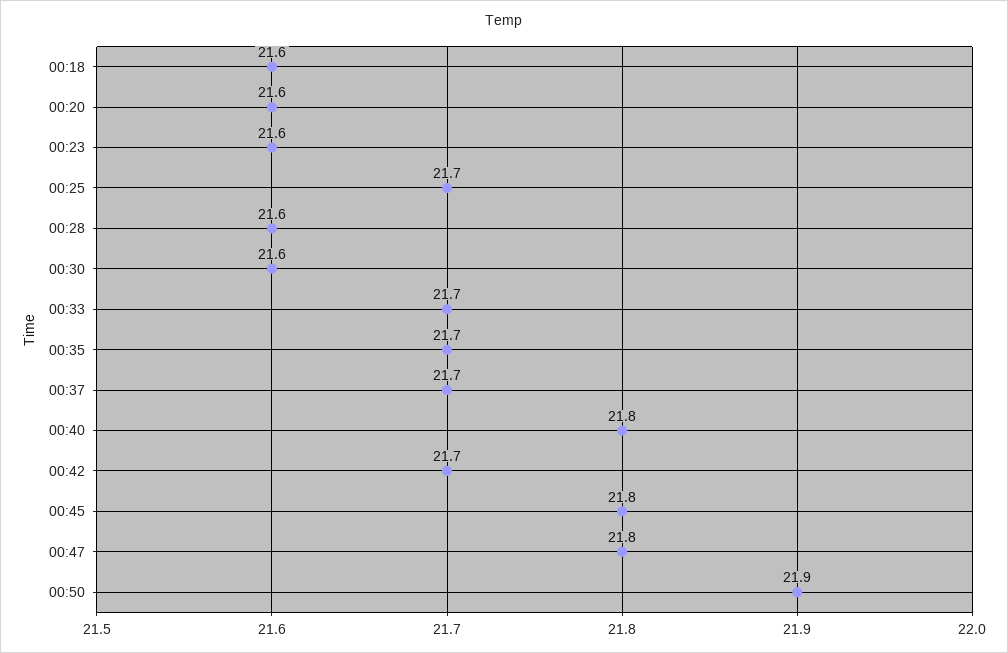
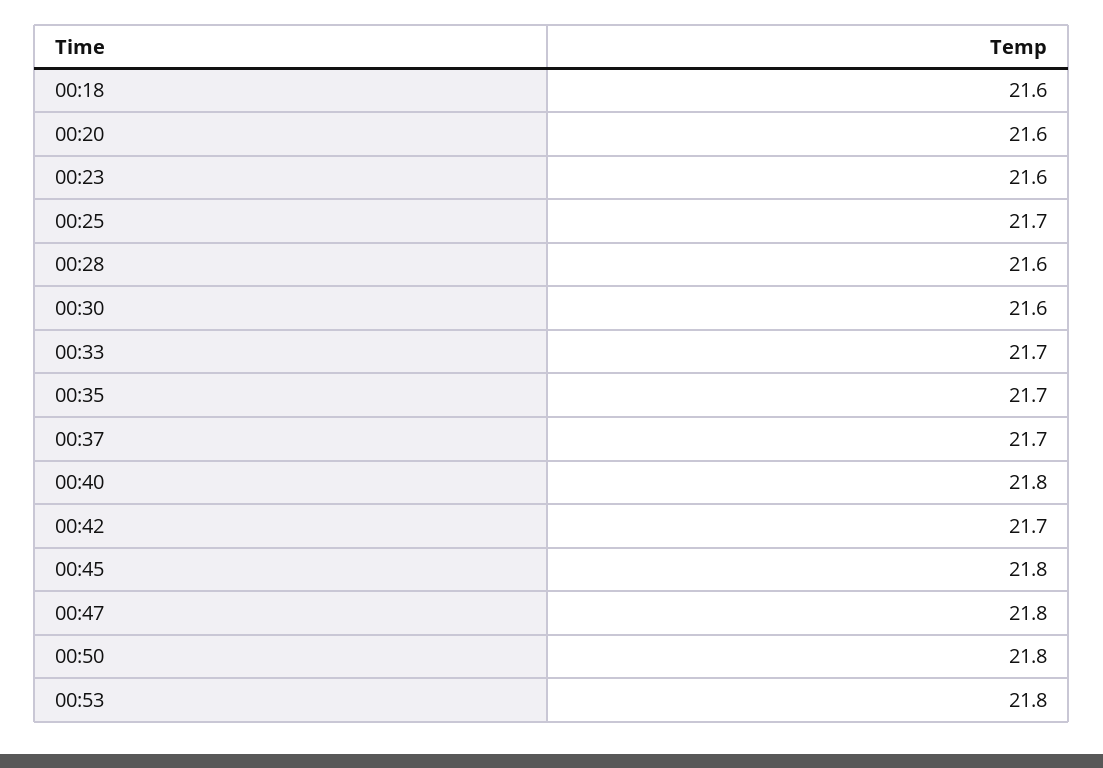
00:50: 21.9 -> 21.8
00:53: none -> 21.8

